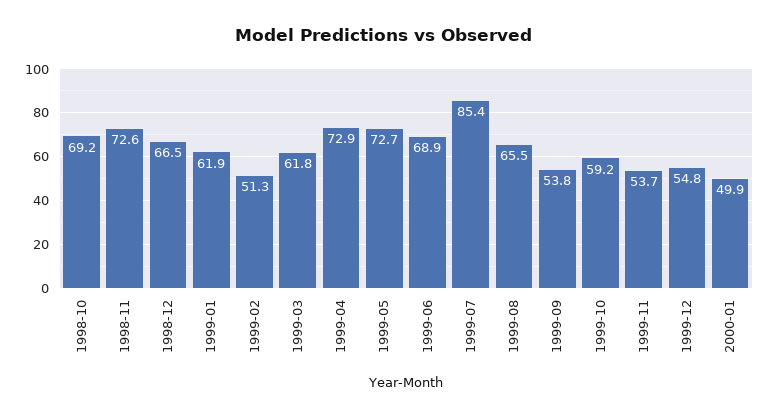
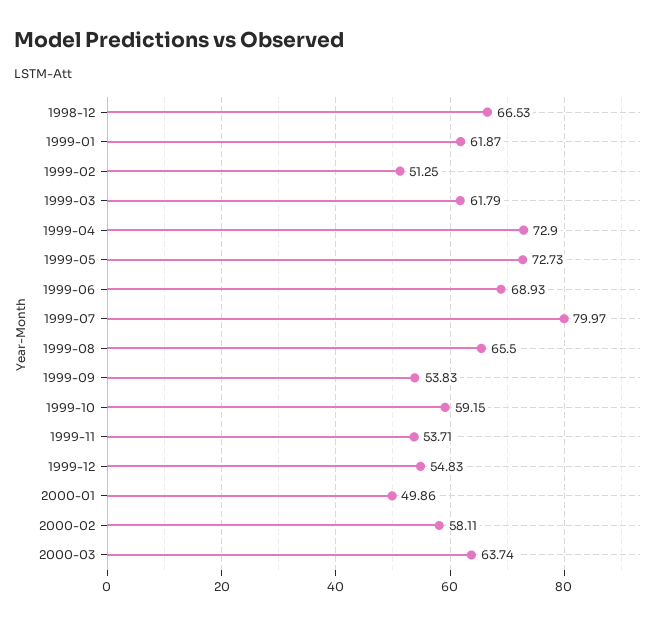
1998-10: 69.2 -> none
1998-11: 72.6 -> none
1999-07: 85.4 -> 79.97
2000-02: none -> 58.11
2000-03: none -> 63.74

